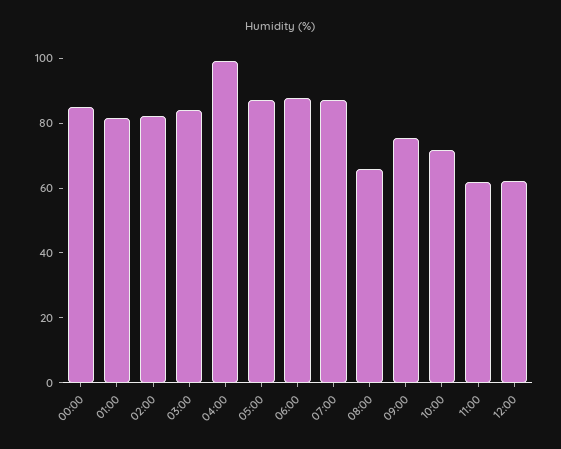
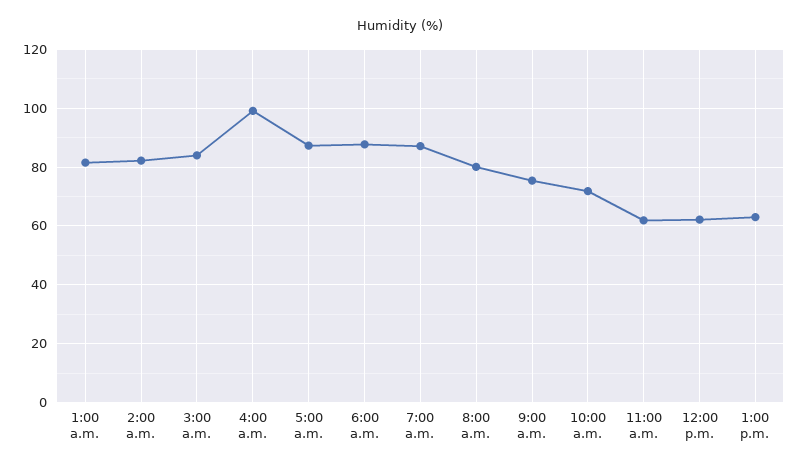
00:00: 85 -> none
08:00: 65 -> 80
1:00 p.m.: none -> 62.5

